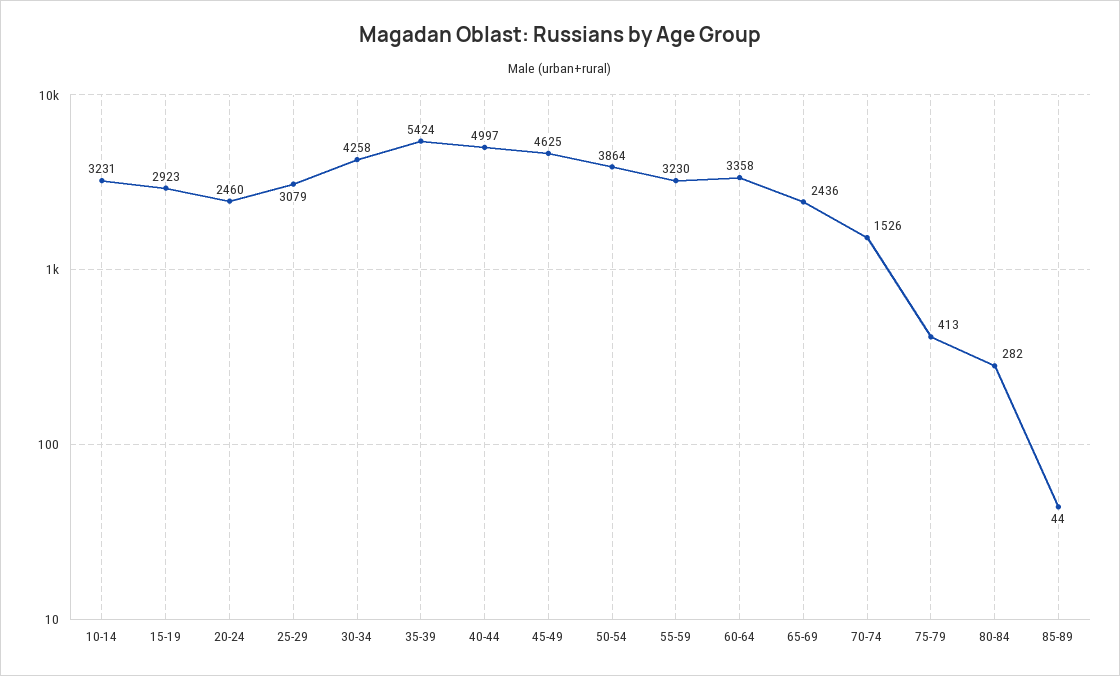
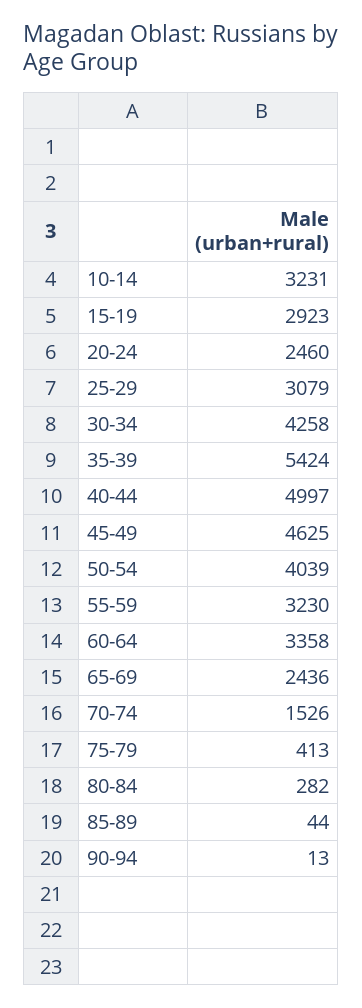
50-54: 3864 -> 4039
90-94: none -> 13

